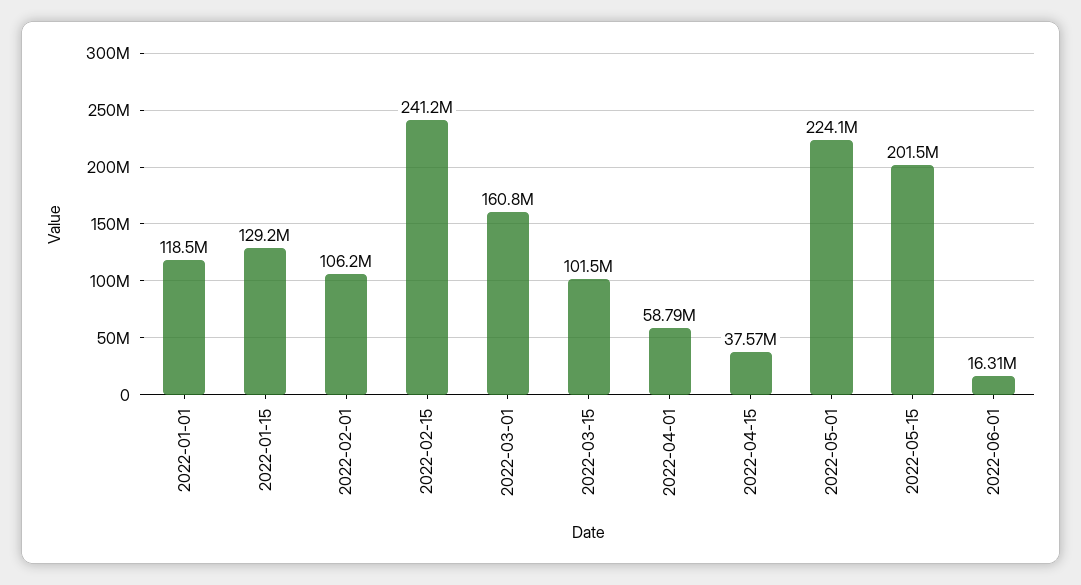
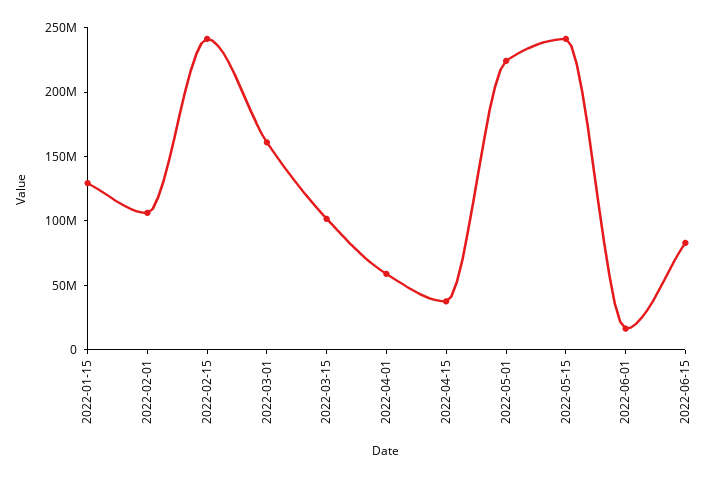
2022-01-01: 118500000 -> none
2022-05-15: 201500000 -> 240000000
2022-06-15: none -> 80000000

